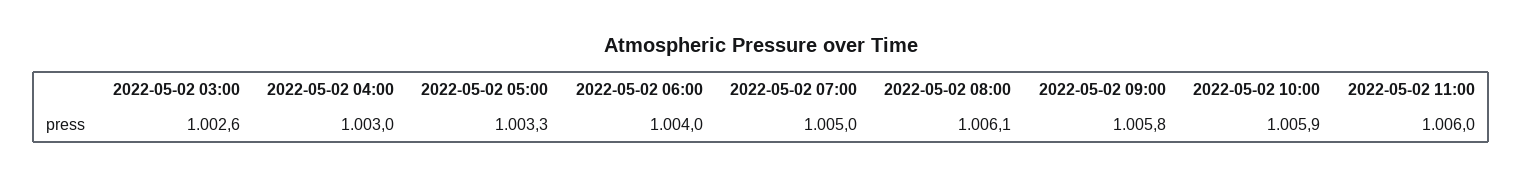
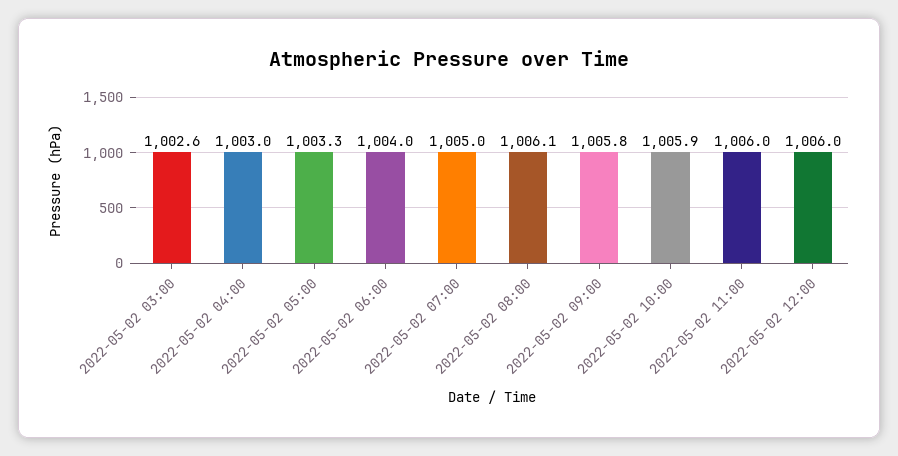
2022-05-02 12:00: none -> 1006

